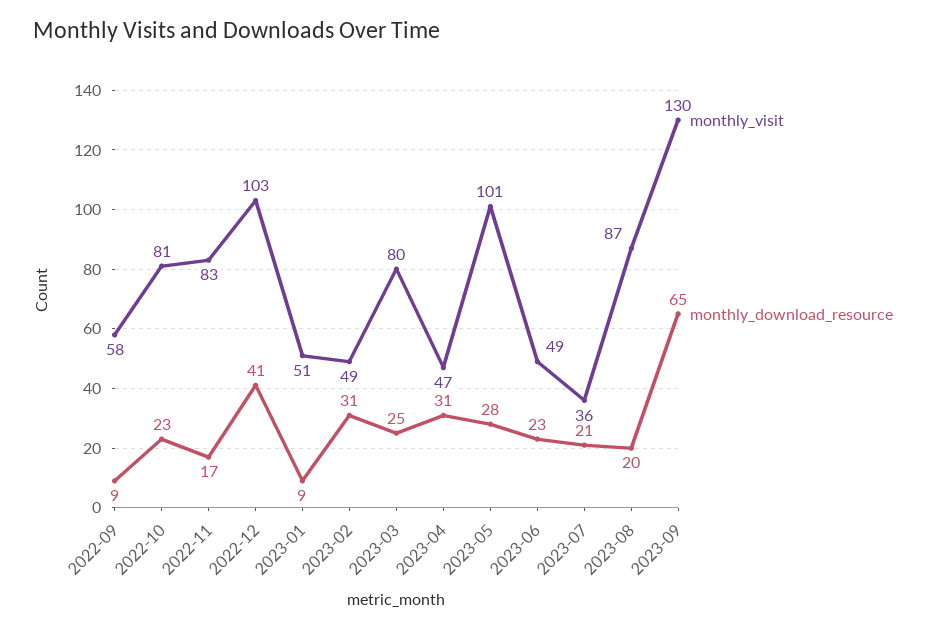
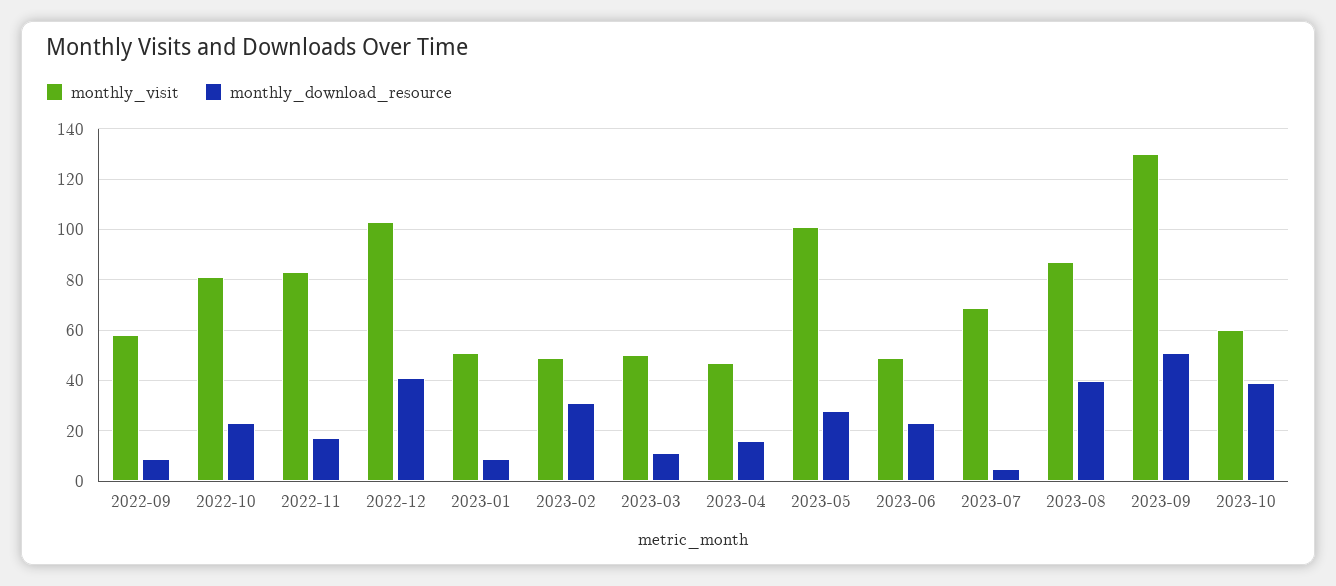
monthly_visit, 2023-03: 80 -> 50
monthly_download_resource, 2023-03: 25 -> 10
monthly_download_resource, 2023-04: 31 -> 15
monthly_visit, 2023-07: 36 -> 70
monthly_download_resource, 2023-07: 21 -> 5
monthly_download_resource, 2023-08: 20 -> 40
monthly_download_resource, 2023-09: 65 -> 50
monthly_visit, 2023-10: none -> 60
monthly_download_resource, 2023-10: none -> 40

